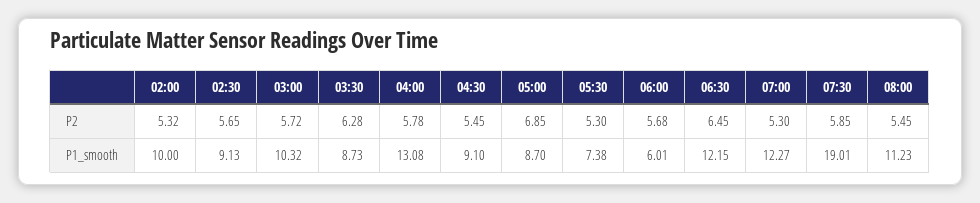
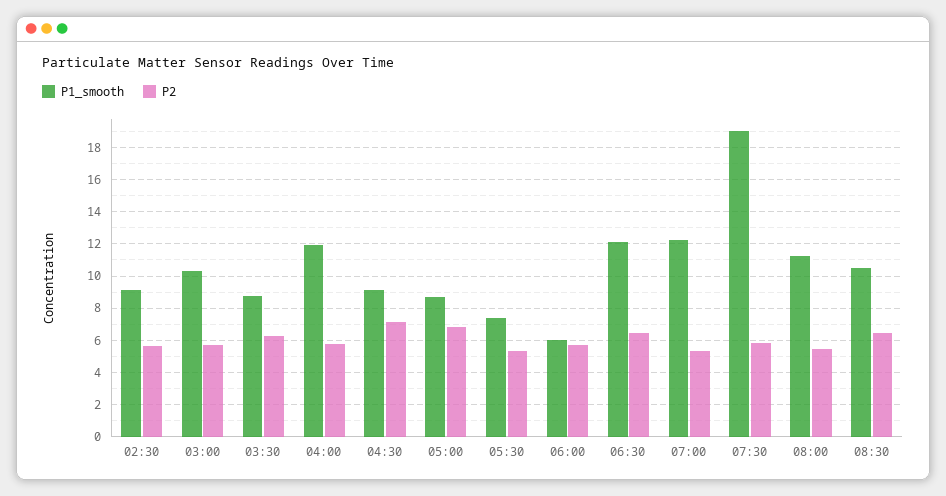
P2, 02:00: 5.32 -> none
P2, 04:30: 5.45 -> 7
P1_smooth, 02:00: 10 -> none
P1_smooth, 04:00: 13.08 -> 12
P1_smooth, 08:30: none -> 10.5
P2, 08:30: none -> 6.5

